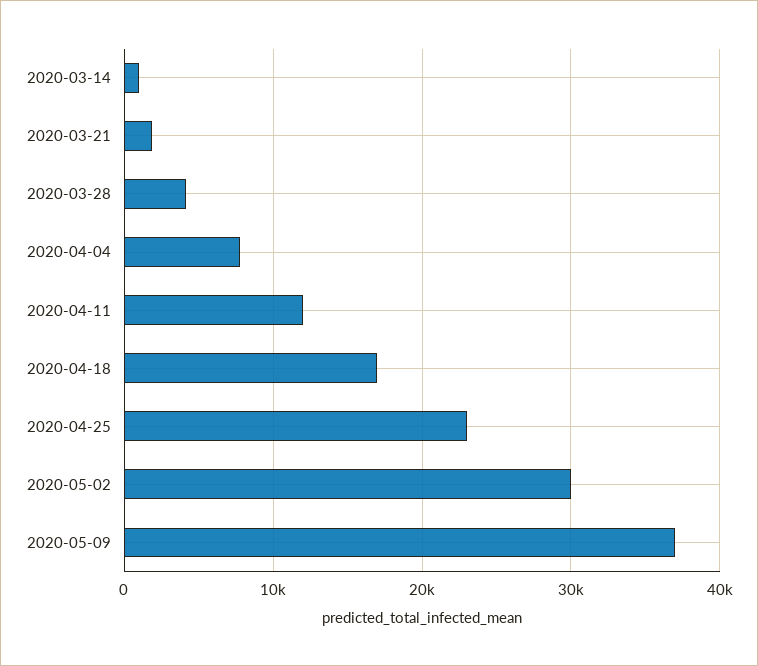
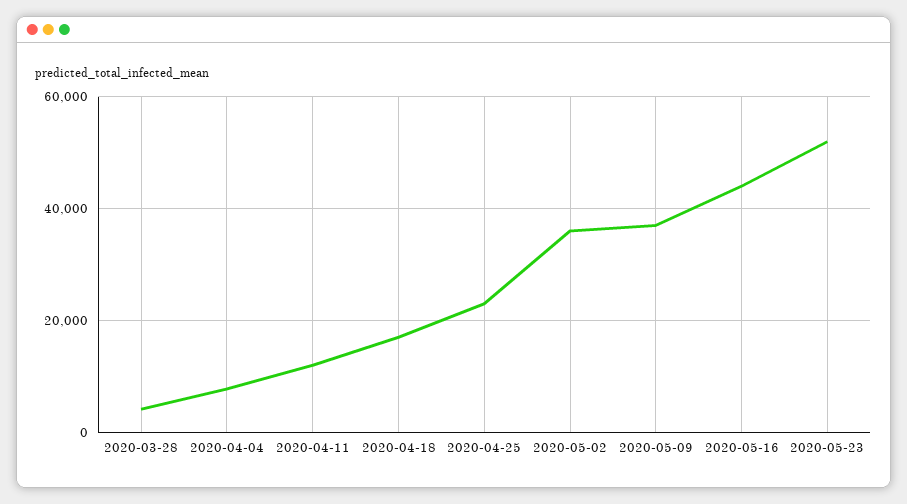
2020-03-14: 1000 -> none
2020-03-21: 2000 -> none
2020-05-02: 30000 -> 36000
2020-05-16: none -> 44000
2020-05-23: none -> 52000

